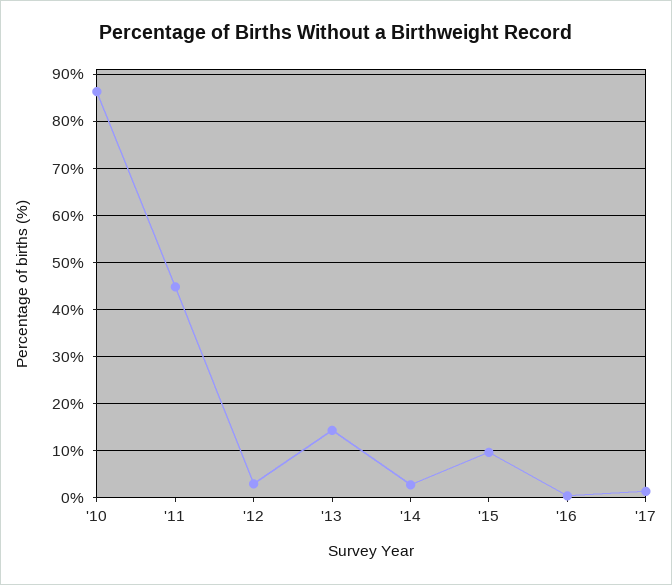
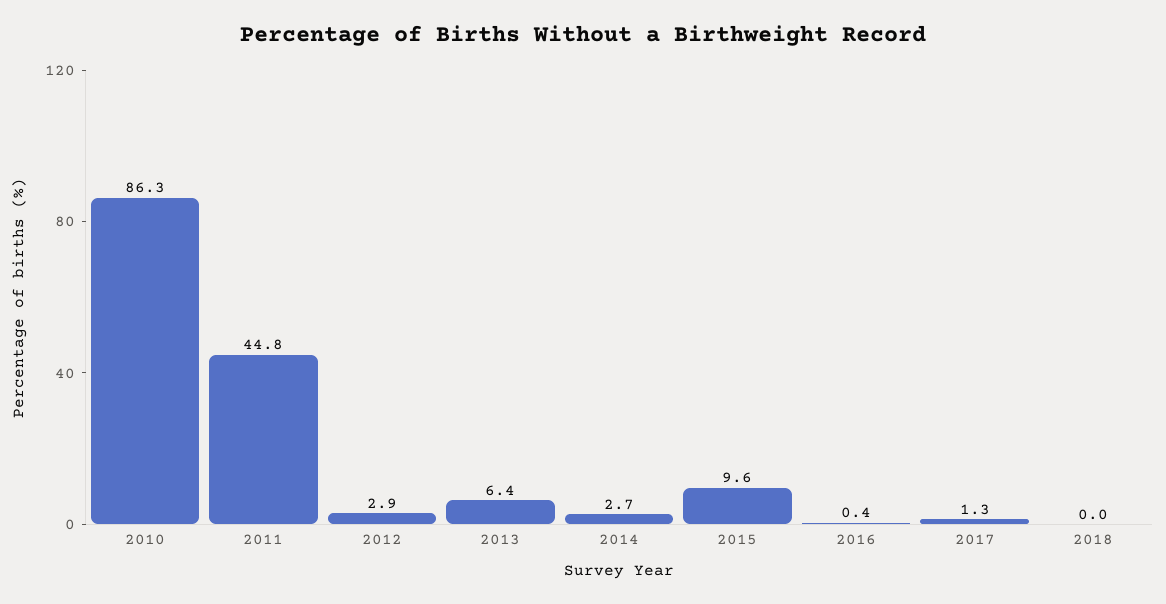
'13: 14 -> 6.4
2018: none -> 0

